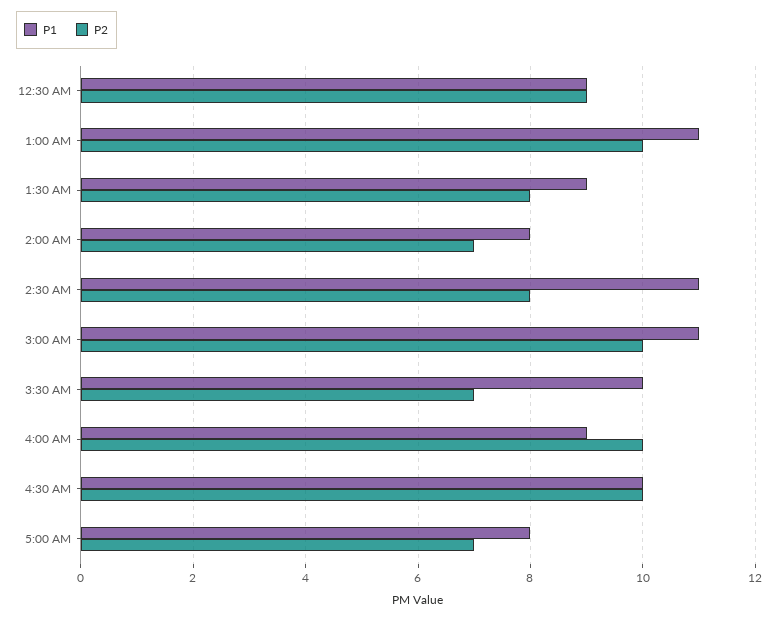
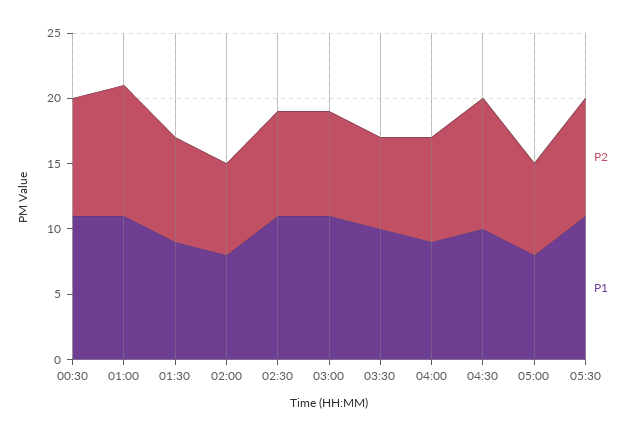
P1, 12:30 AM: 9 -> 11
P2, 3:00 AM: 10 -> 8
P2, 4:00 AM: 10 -> 8
P2, 05:30: none -> 9
P1, 05:30: none -> 11

